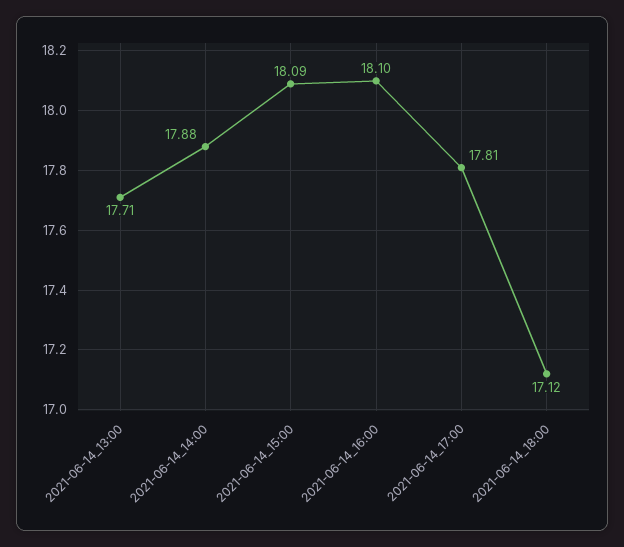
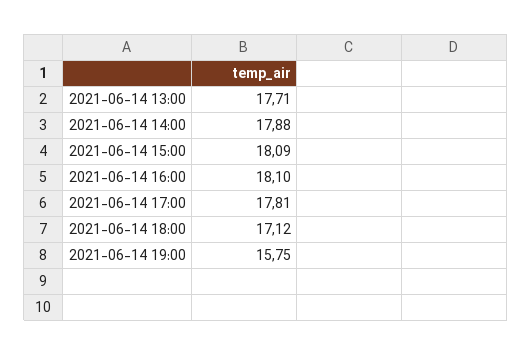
2021-06-14 19:00: none -> 15.75

